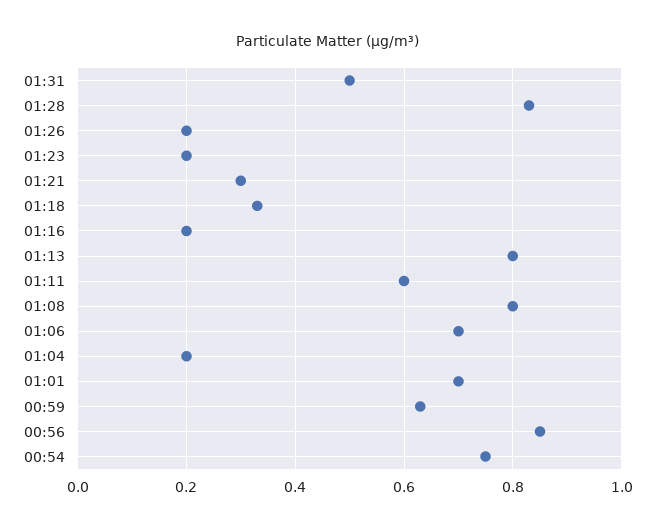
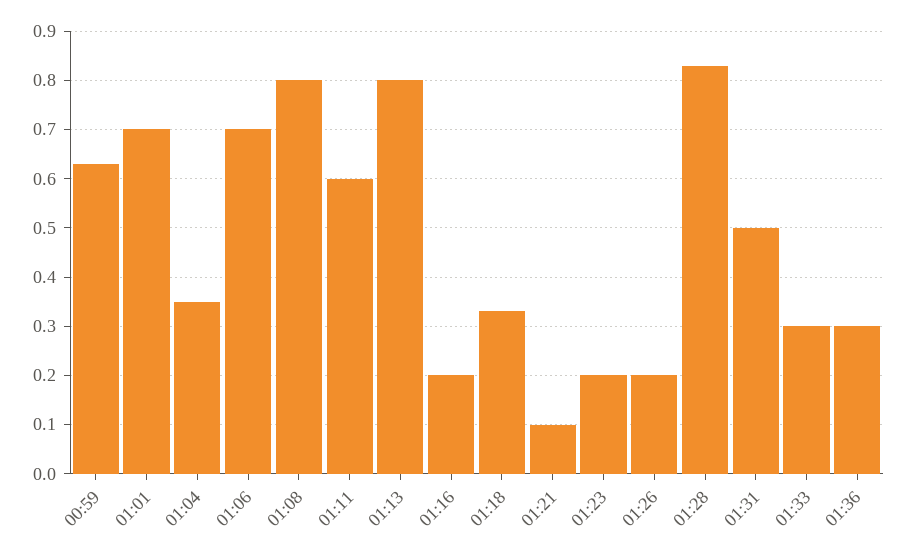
01:21: 0.3 -> 0.1
01:04: 0.2 -> 0.35
00:56: 0.85 -> none
00:54: 0.75 -> none
01:33: none -> 0.3
01:36: none -> 0.3

